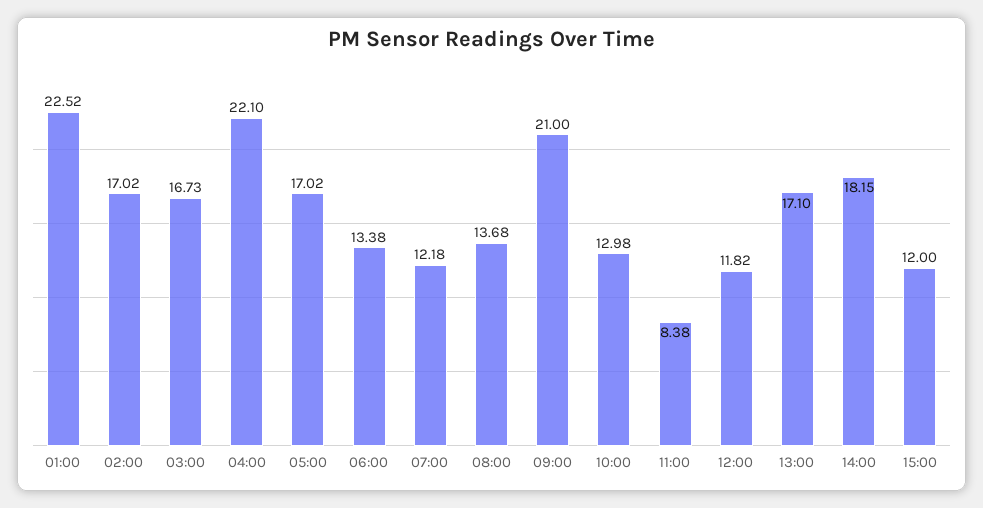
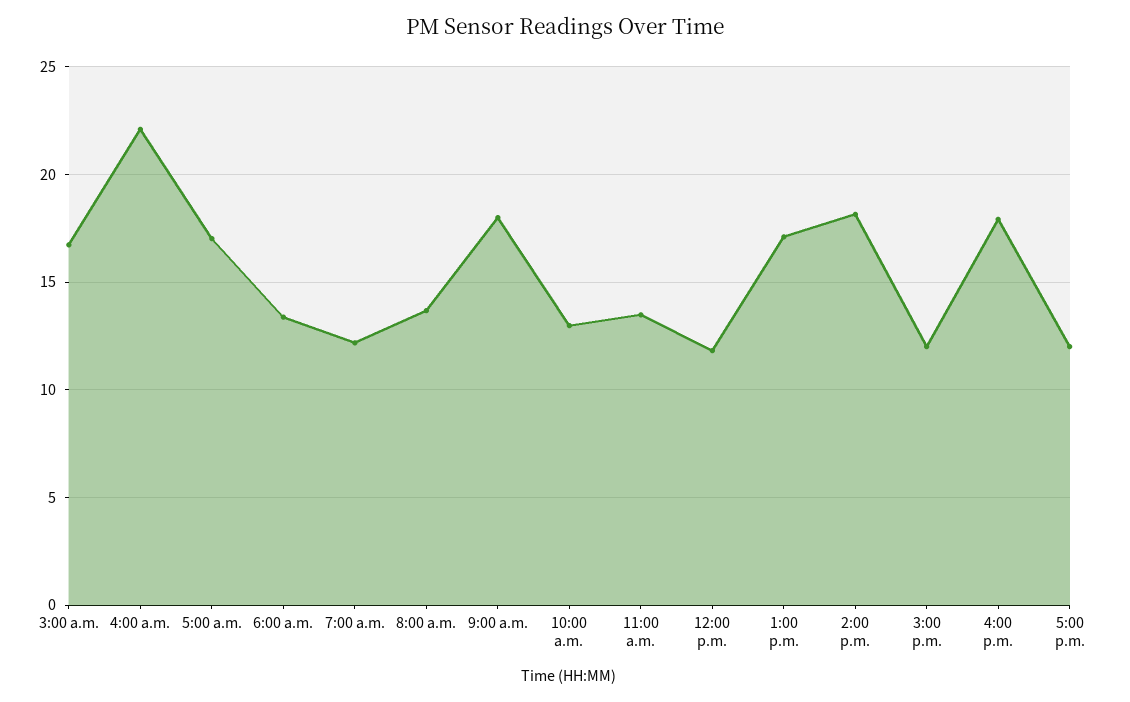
01:00: 22.52 -> none
02:00: 17.02 -> none
09:00: 21 -> 18
11:00: 8.38 -> 13.5
4:00 p.m.: none -> 18
5:00 p.m.: none -> 12

